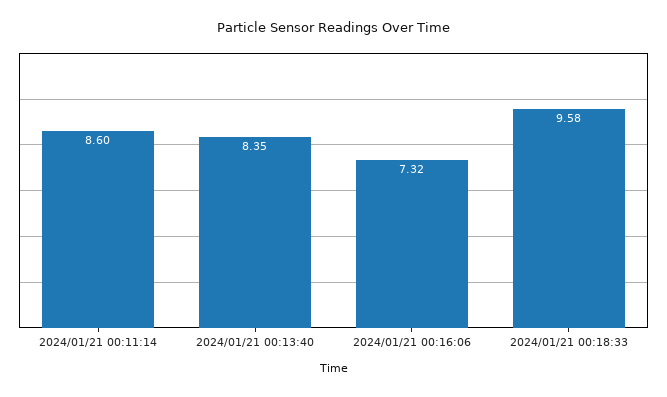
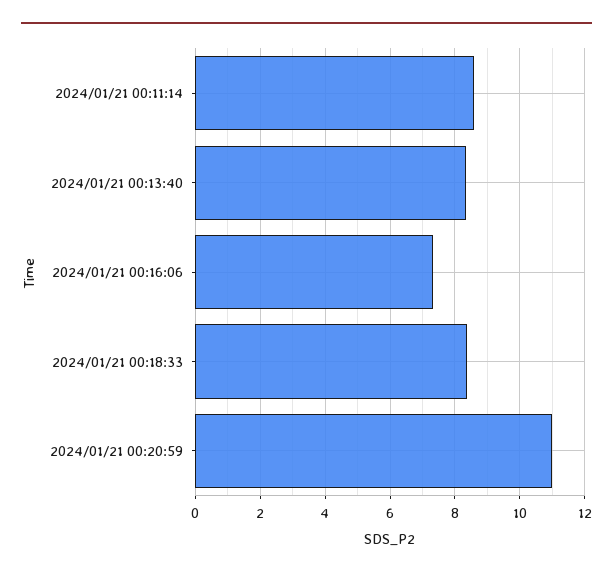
2024/01/21 00:18:33: 9.58 -> 8.4
2024/01/21 00:20:59: none -> 11

